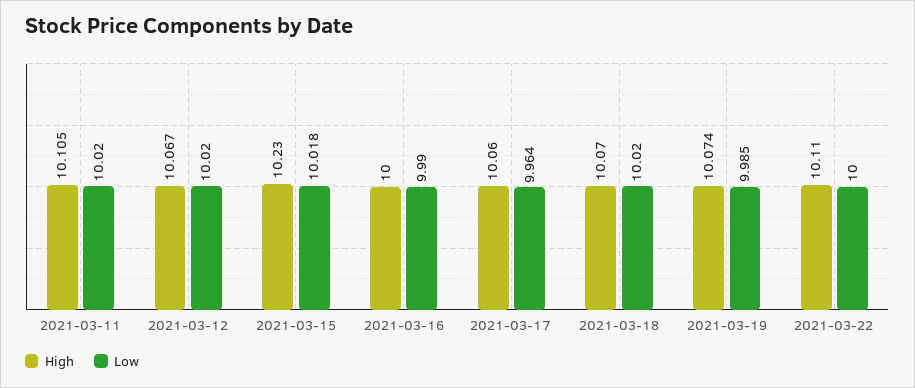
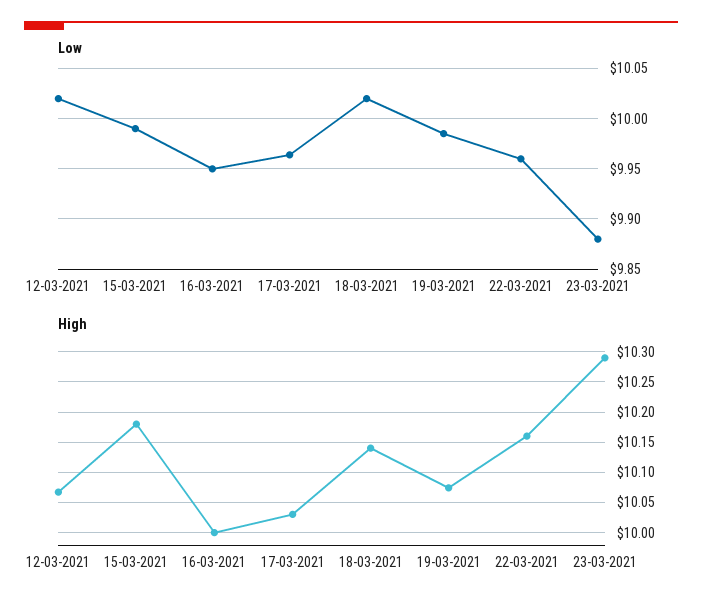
High, 2021-03-11: 10.105 -> none
Low, 2021-03-11: 10.02 -> none
High, 2021-03-15: 10.23 -> 10.18
Low, 2021-03-15: 10.018 -> 9.99
Low, 2021-03-16: 9.99 -> 9.95
High, 2021-03-17: 10.06 -> 10.03
High, 2021-03-18: 10.07 -> 10.14
High, 2021-03-22: 10.11 -> 10.16
Low, 2021-03-22: 10 -> 9.96
Low, 23-03-2021: none -> 9.88
High, 23-03-2021: none -> 10.29

